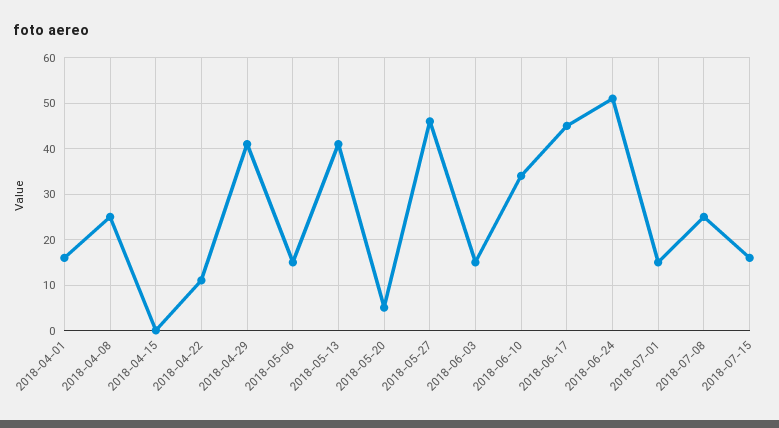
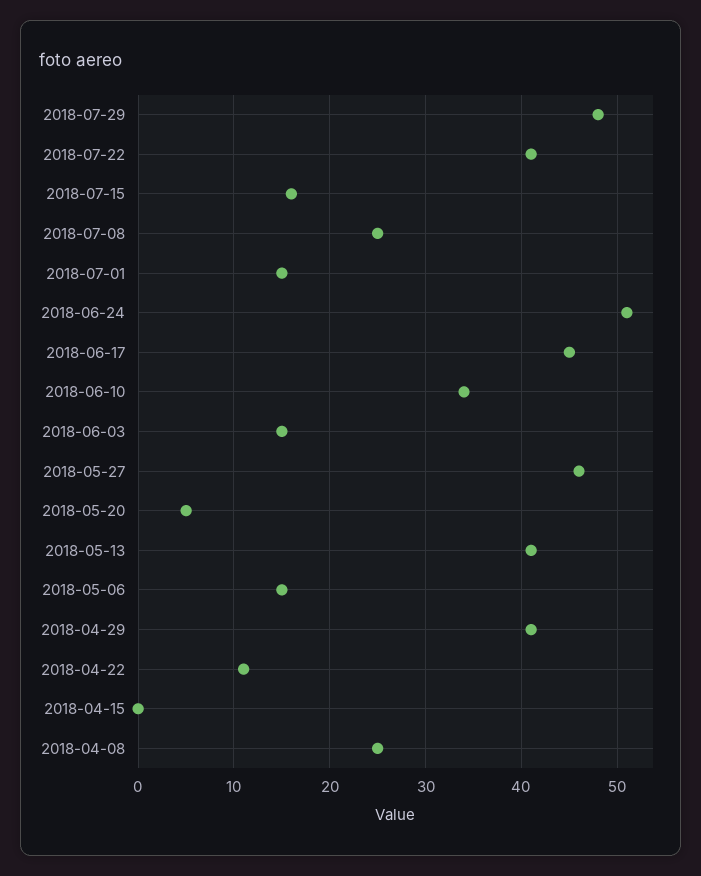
2018-04-01: 15 -> none
2018-07-29: none -> 48
2018-07-22: none -> 41

